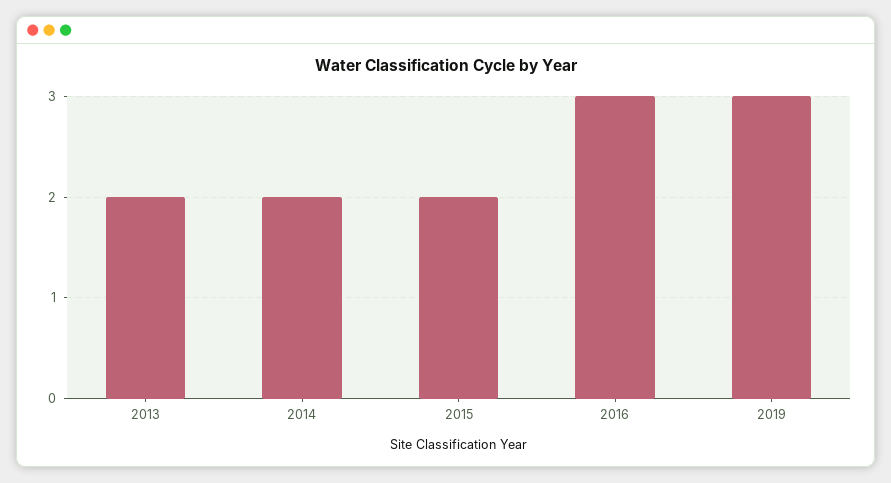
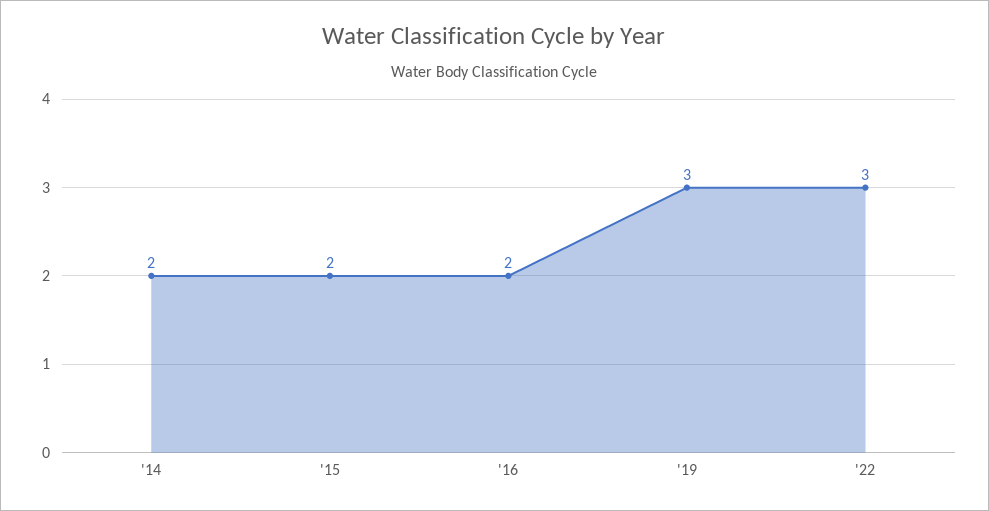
2013: 2 -> none
2016: 3 -> 2
'22: none -> 3

